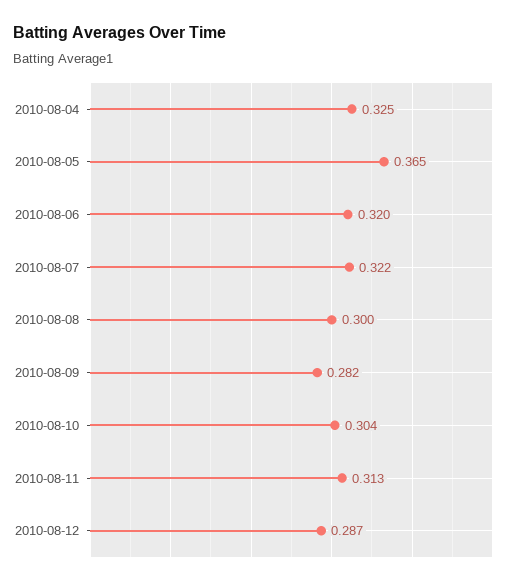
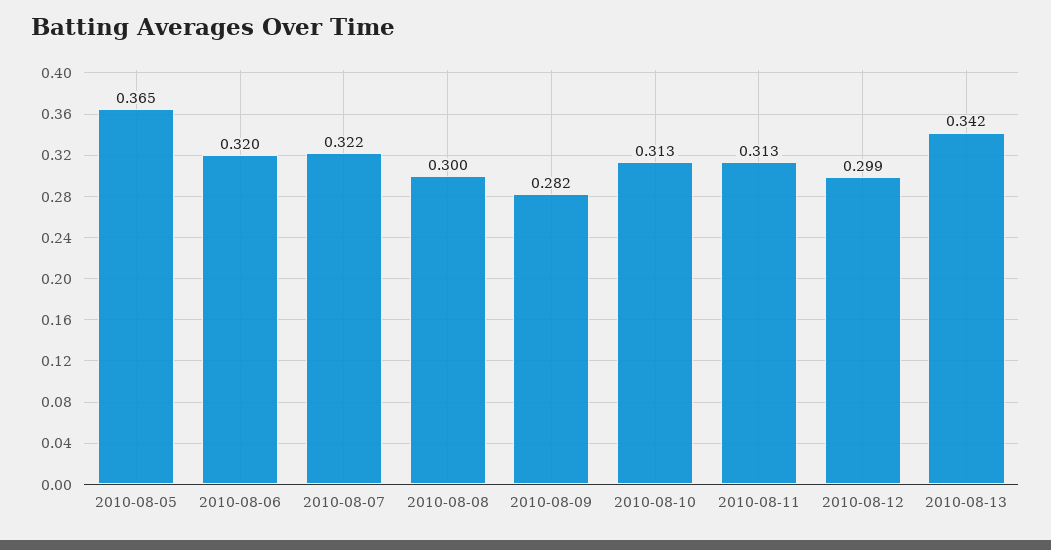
2010-08-04: 0.325 -> none
2010-08-10: 0.304 -> 0.313
2010-08-12: 0.287 -> 0.299
2010-08-13: none -> 0.342

